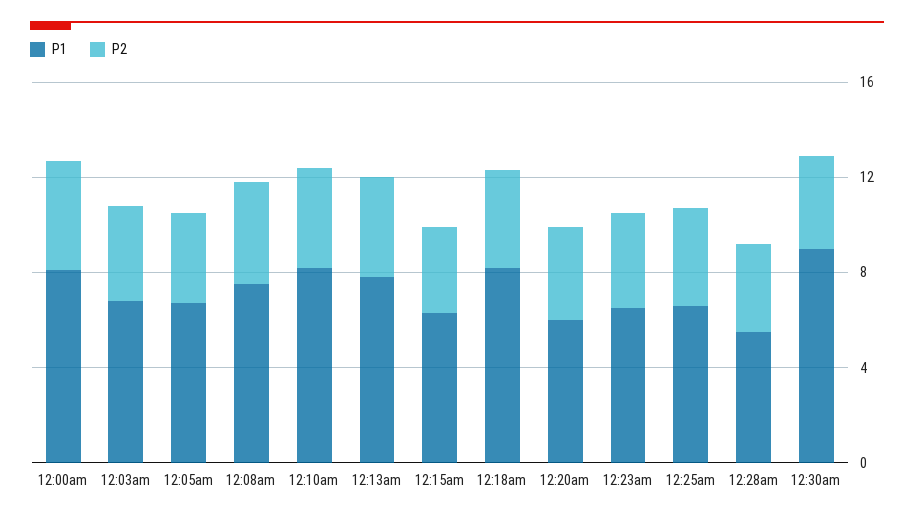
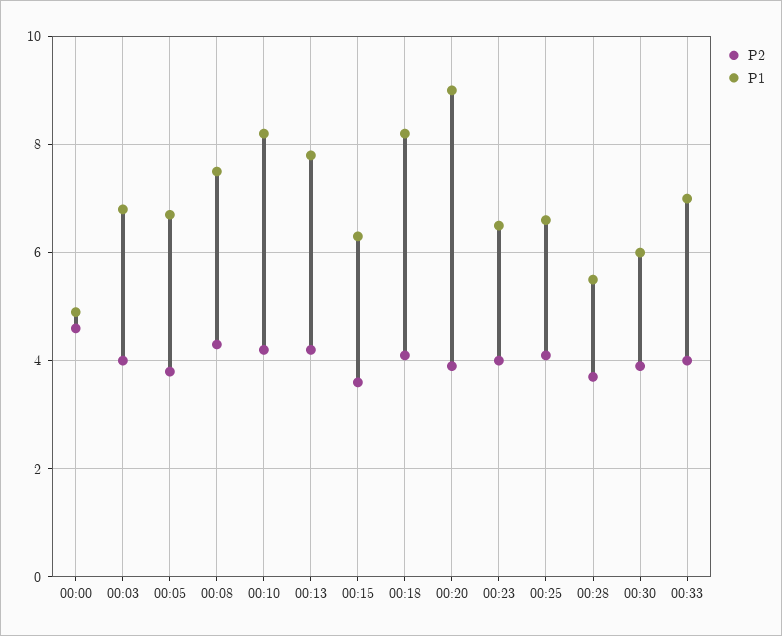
P1, 12:00am: 8 -> 5
P1, 12:20am: 6 -> 9
P1, 12:30am: 9 -> 6
P2, 00:33: none -> 4
P1, 00:33: none -> 7

